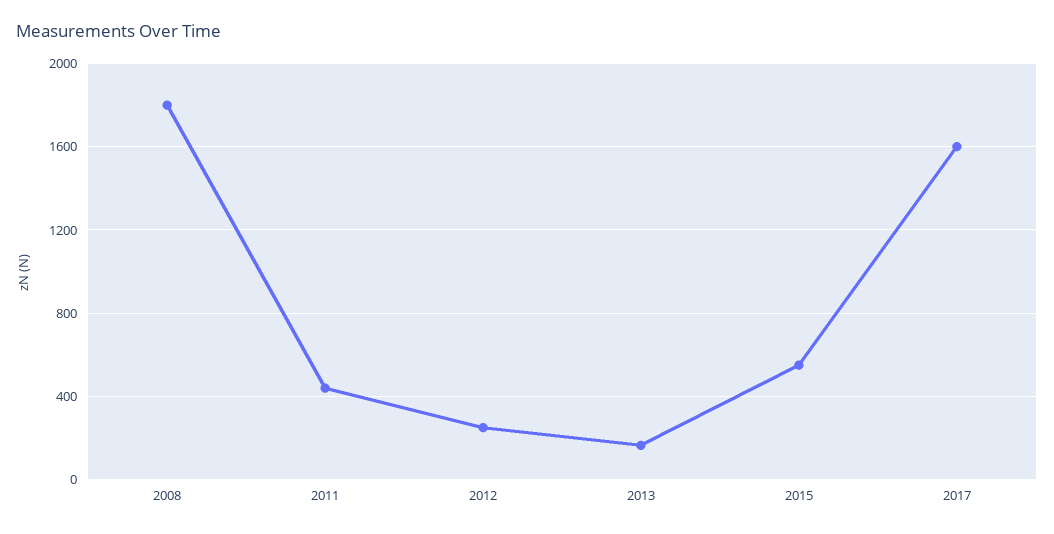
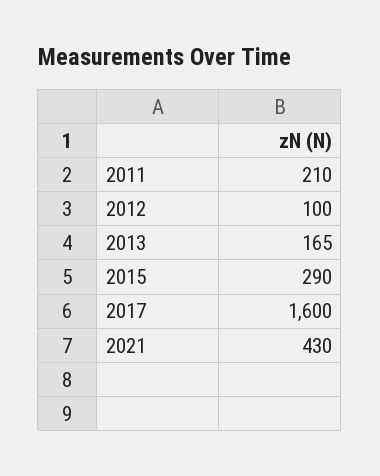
2008: 1800 -> none
2011: 450 -> 210
2012: 250 -> 100
2015: 550 -> 290
2021: none -> 430

